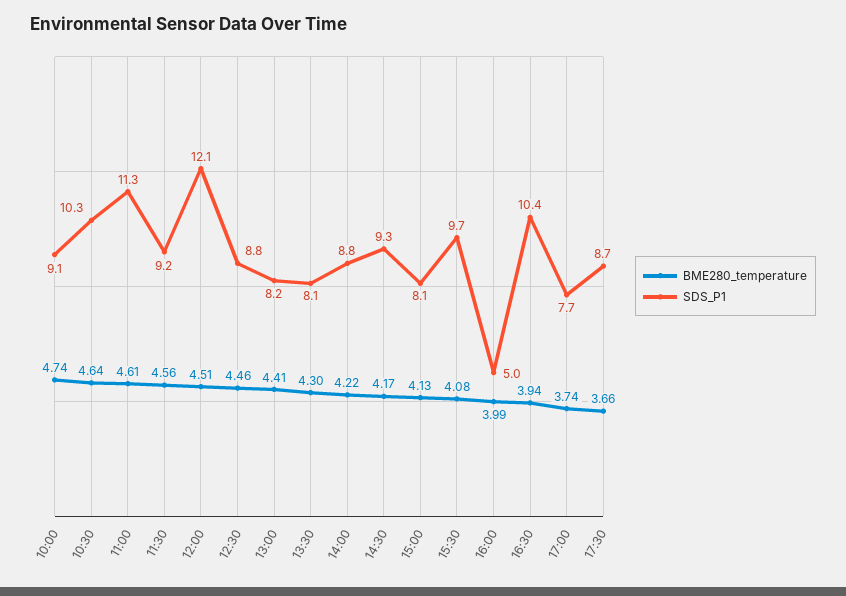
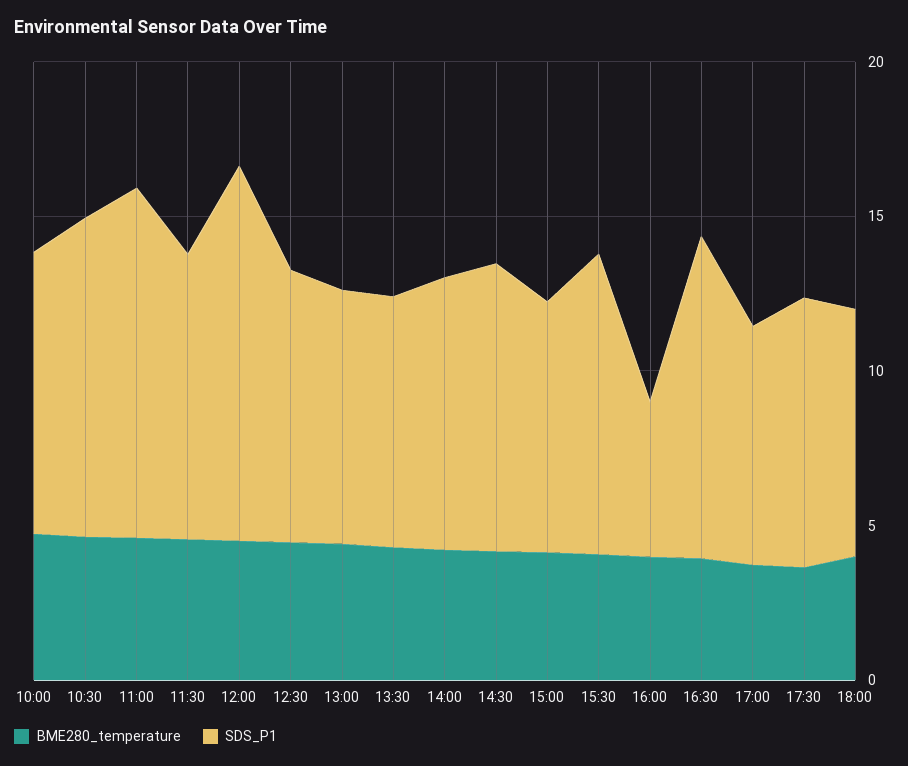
BME280_temperature, 18:00: none -> 4
SDS_P1, 18:00: none -> 8

